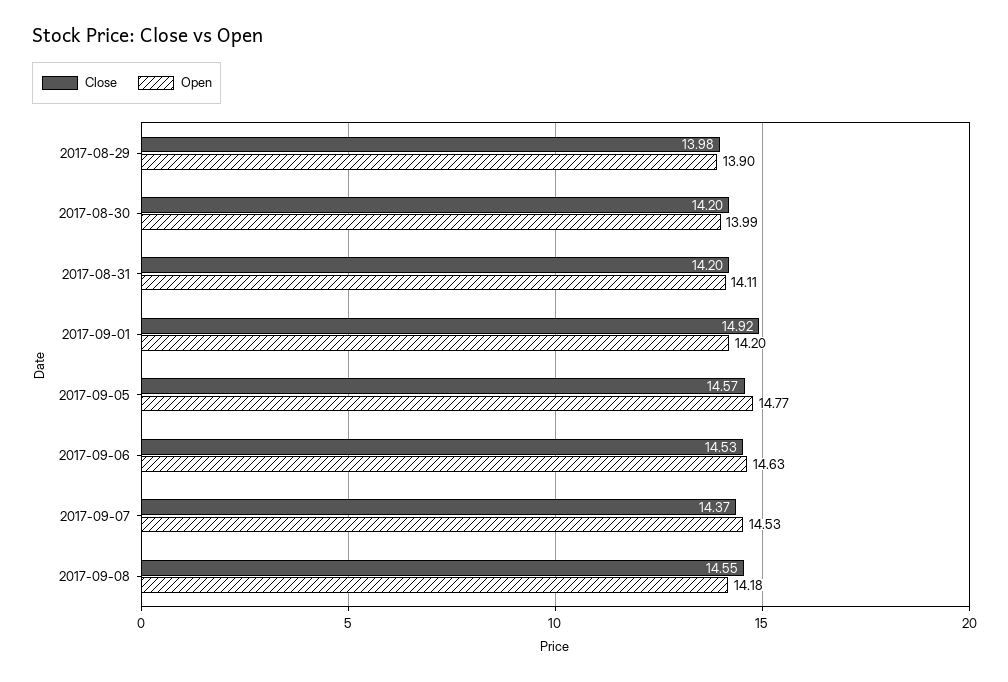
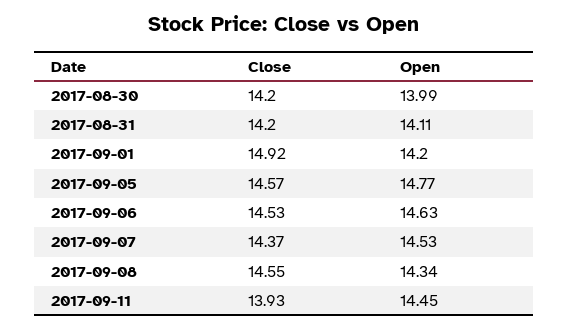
Close, 2017-08-29: 13.98 -> none
Open, 2017-08-29: 13.9 -> none
Open, 2017-09-08: 14.18 -> 14.34
Close, 2017-09-11: none -> 13.93
Open, 2017-09-11: none -> 14.45

